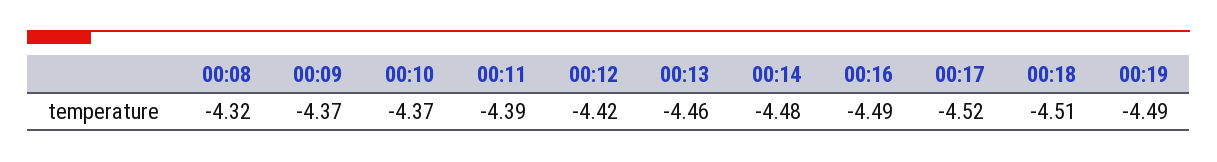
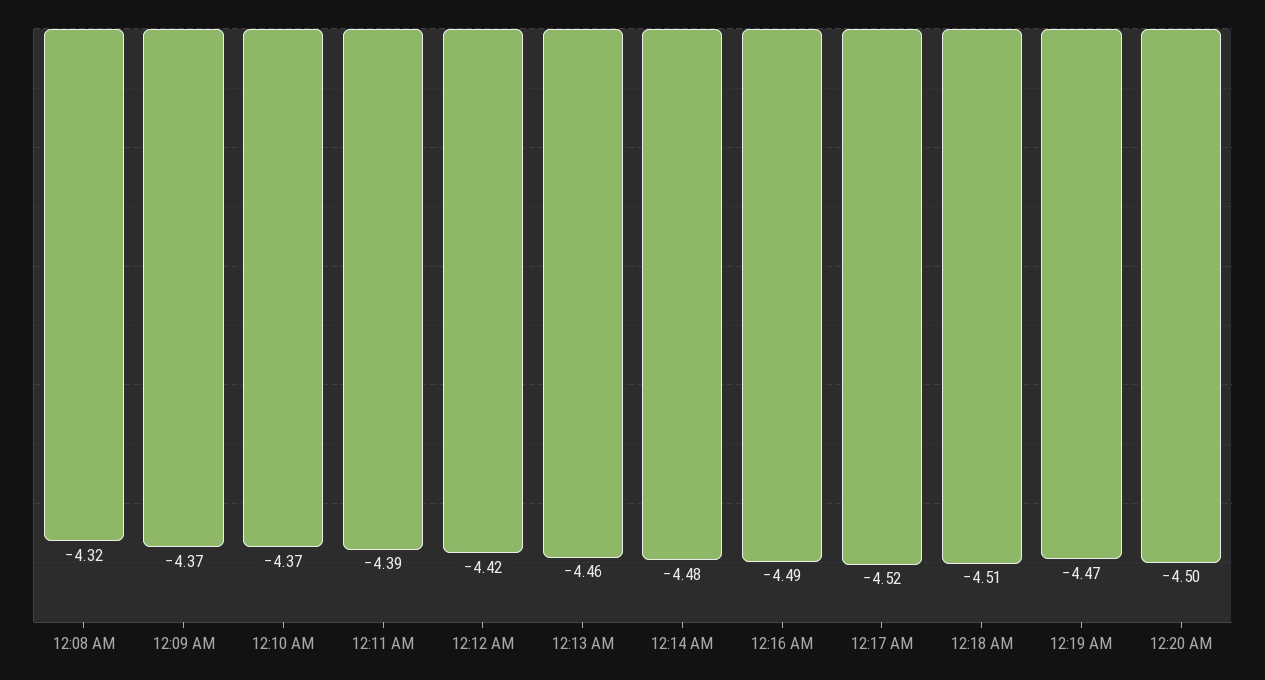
00:19: -4.49 -> -4.47
12:20 AM: none -> -4.5

